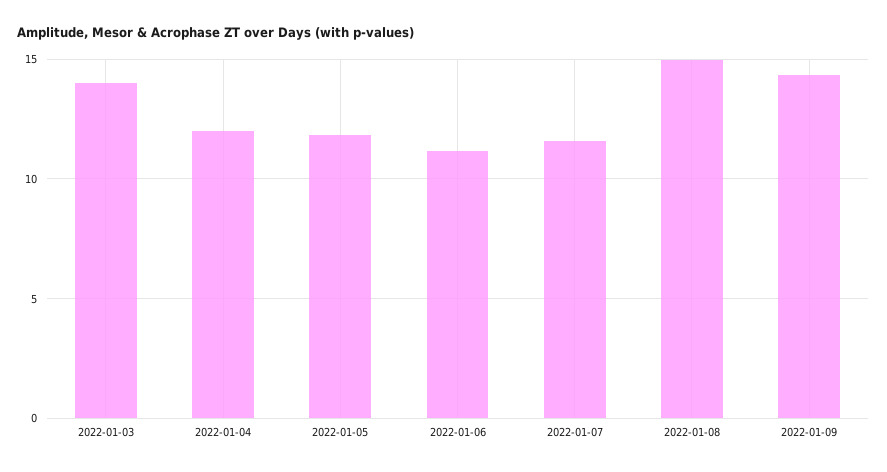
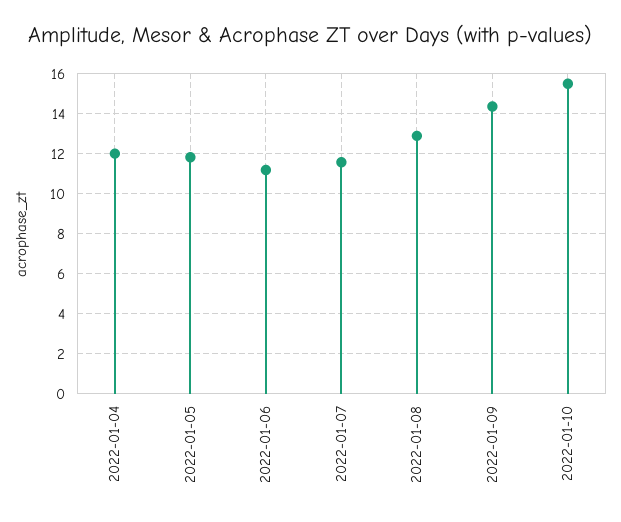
2022-01-03: 14 -> none
2022-01-08: 15 -> 13
2022-01-10: none -> 15.5

